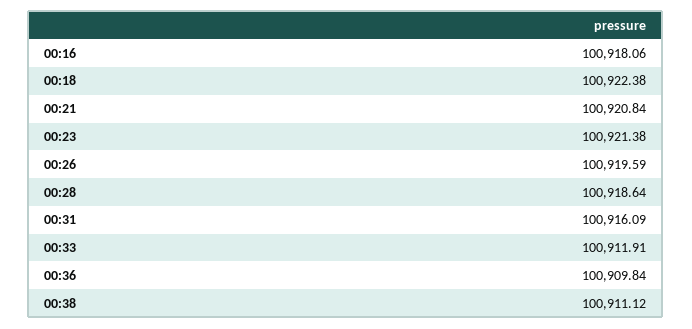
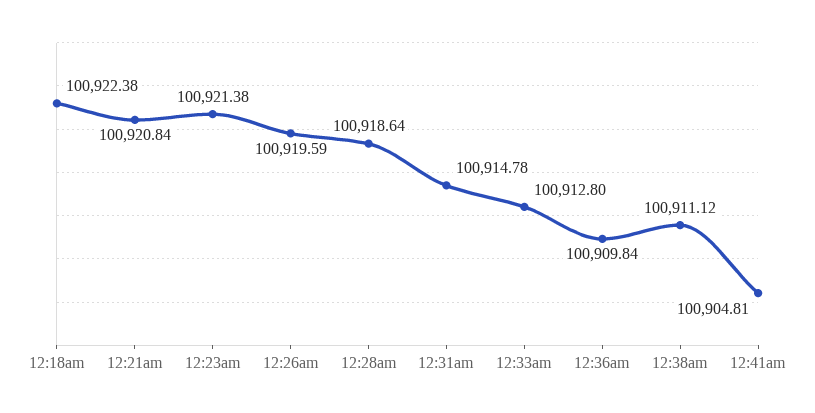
00:16: 100918.06 -> none
00:31: 100916.09 -> 100914.78
00:33: 100911.91 -> 100912.8
12:41am: none -> 100904.81

